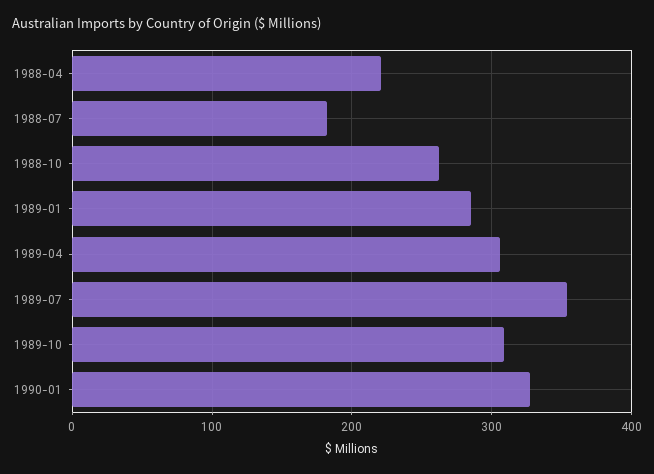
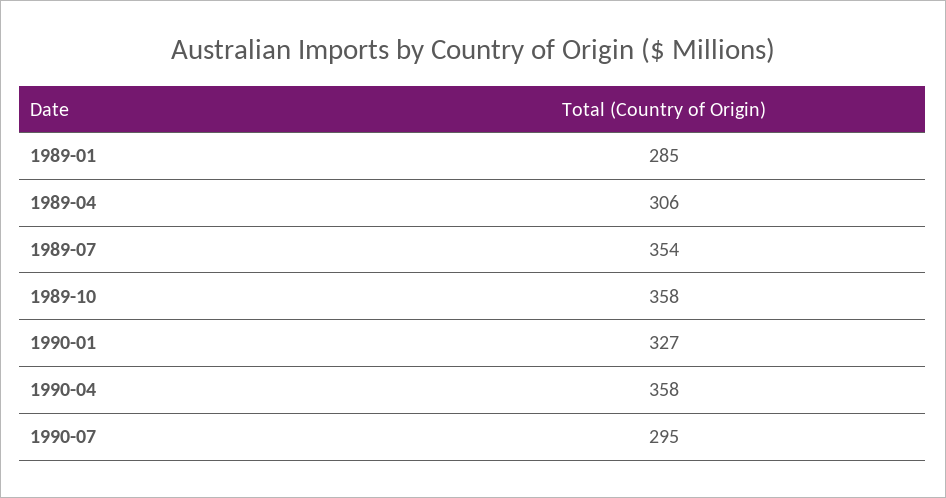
1988-04: 220 -> none
1988-07: 180 -> none
1988-10: 260 -> none
1989-10: 310 -> 358
1990-04: none -> 358
1990-07: none -> 295

